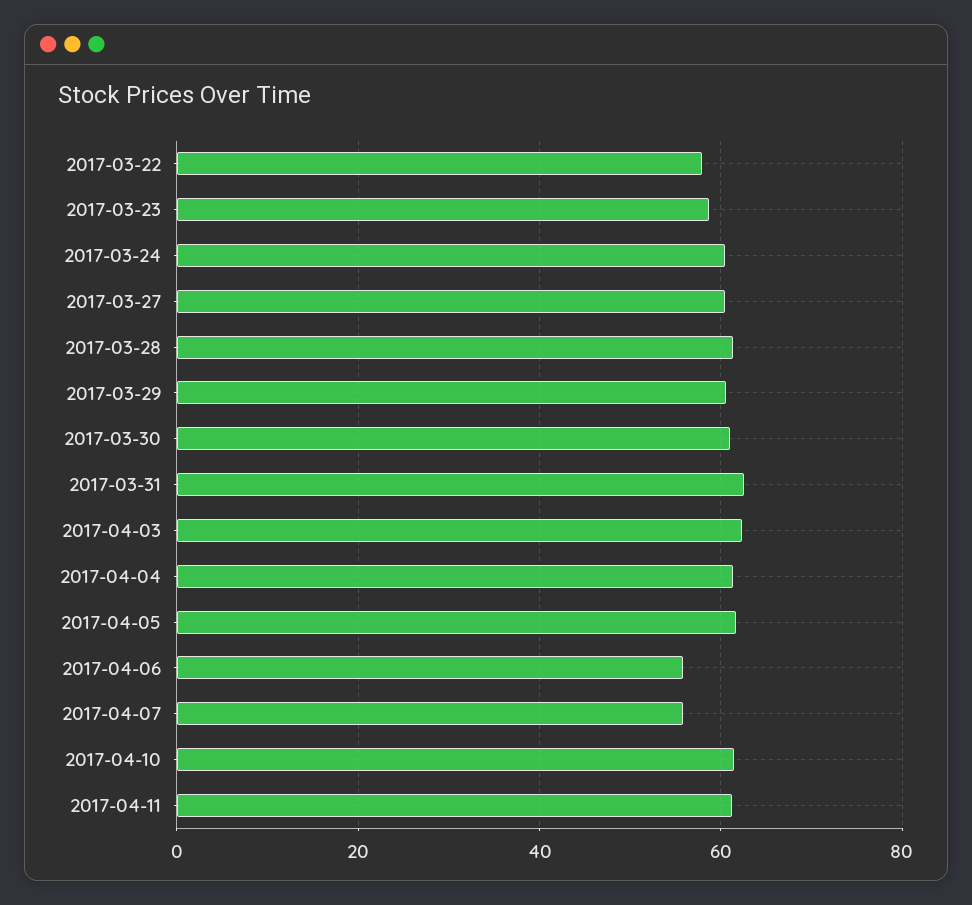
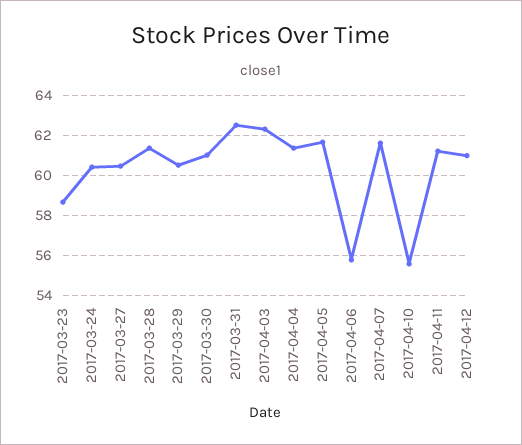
2017-03-22: 58 -> none
2017-04-07: 56 -> 61.5
2017-04-10: 62 -> 55.5
2017-04-12: none -> 61

